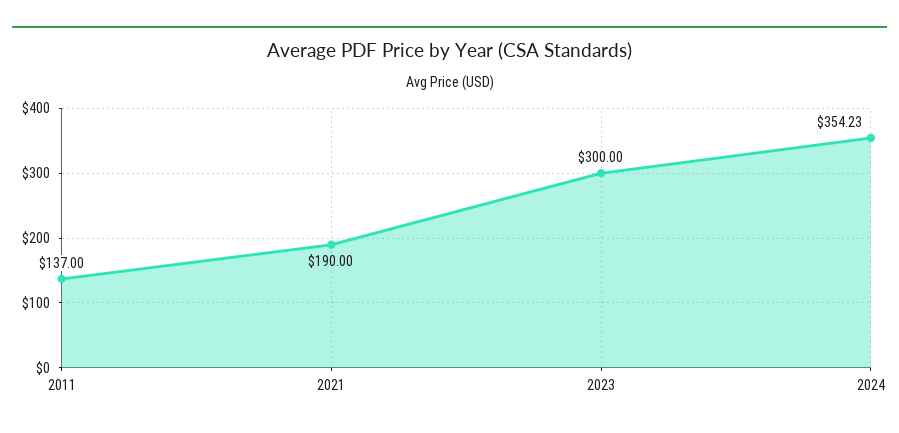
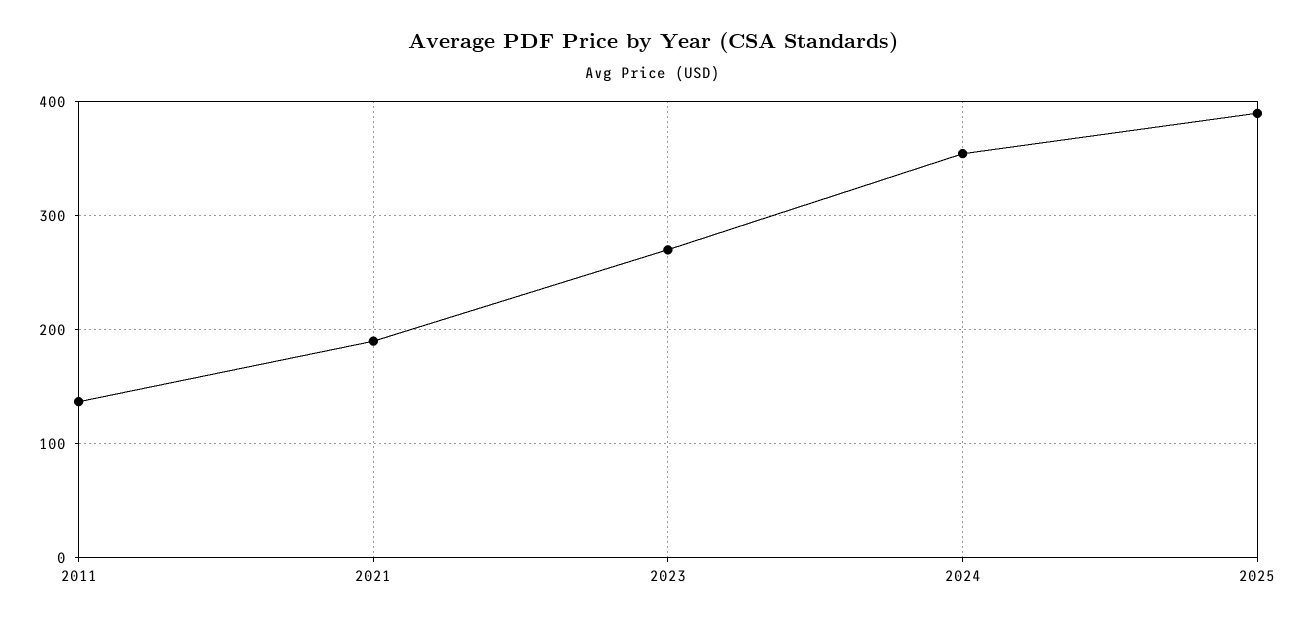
2023: 300 -> 270
2025: none -> 390

